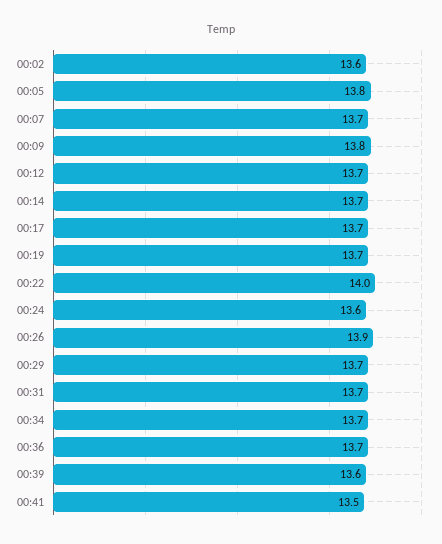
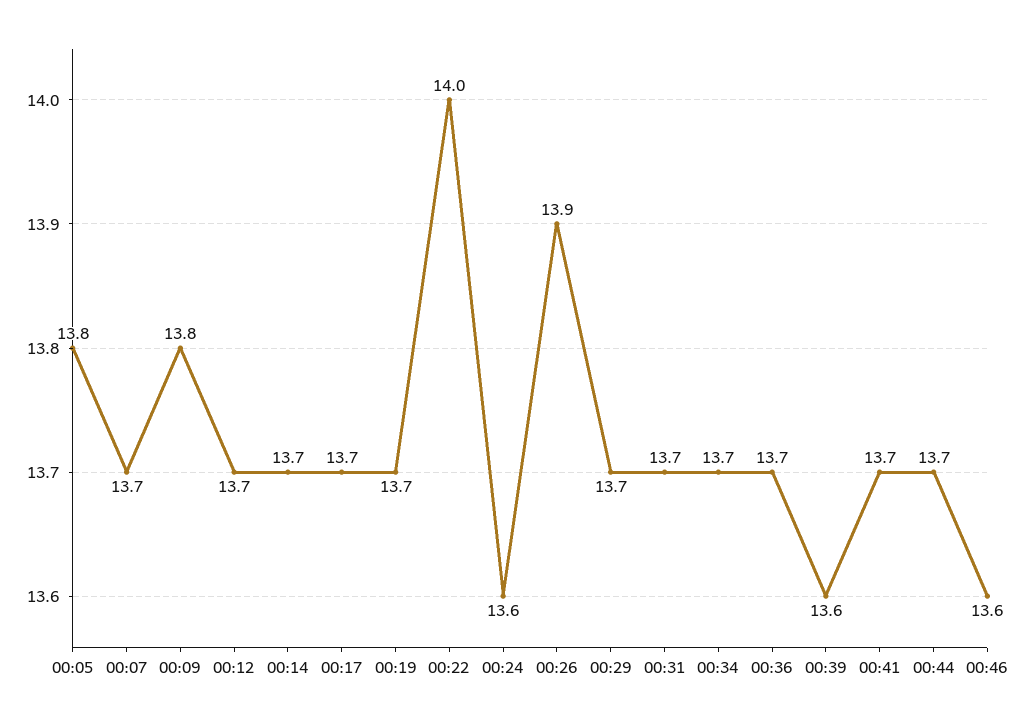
00:02: 13.6 -> none
00:41: 13.5 -> 13.7
00:44: none -> 13.7
00:46: none -> 13.6

